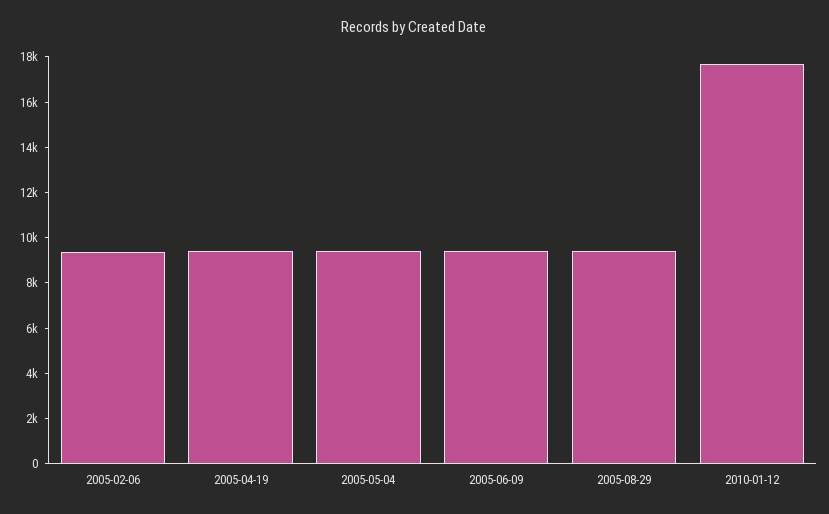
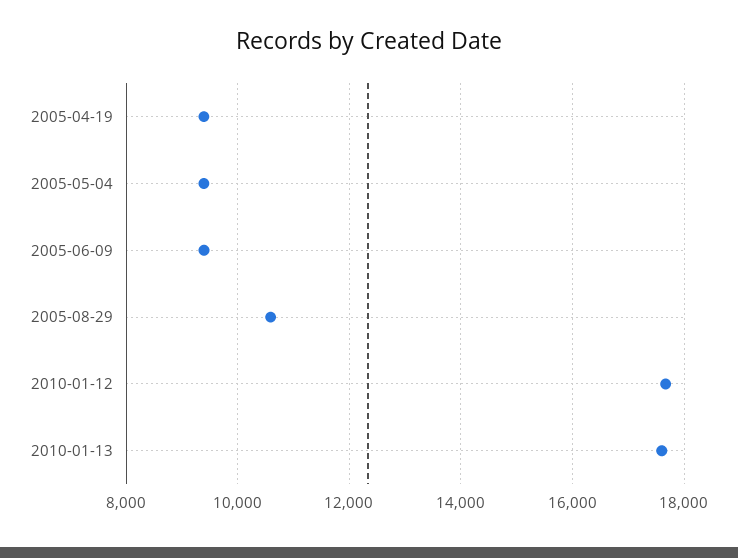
2005-02-06: 9500 -> none
2005-08-29: 9500 -> 10600
2010-01-13: none -> 17600

